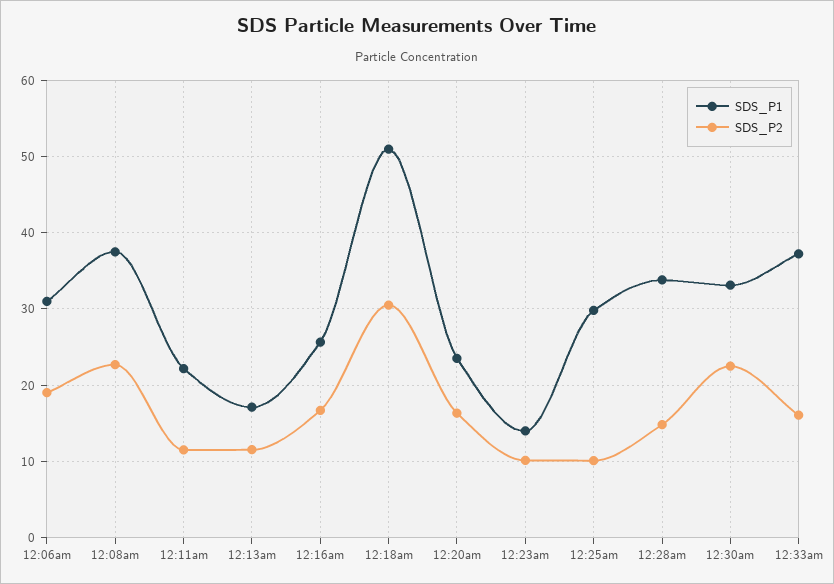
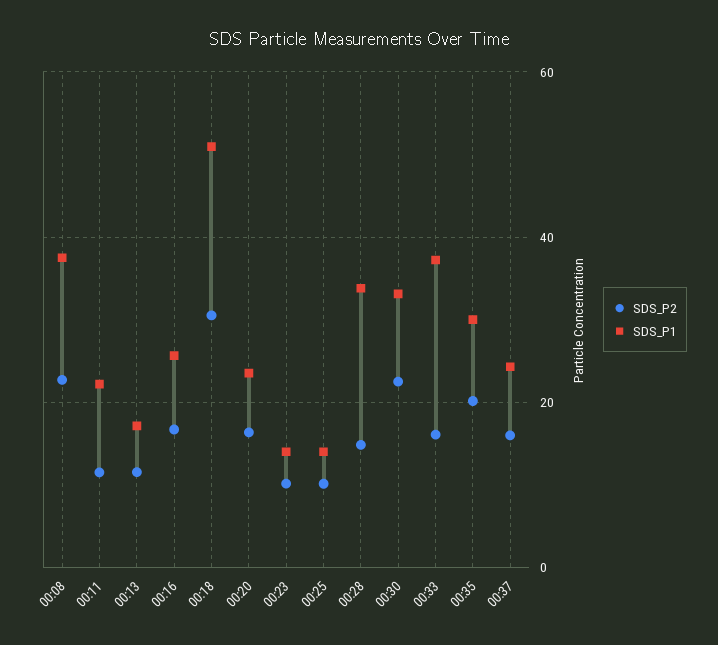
SDS_P1, 12:06am: 31 -> none
SDS_P2, 12:06am: 19 -> none
SDS_P1, 12:25am: 30 -> 14
SDS_P2, 00:35: none -> 20
SDS_P1, 00:35: none -> 30
SDS_P2, 00:37: none -> 16
SDS_P1, 00:37: none -> 24

